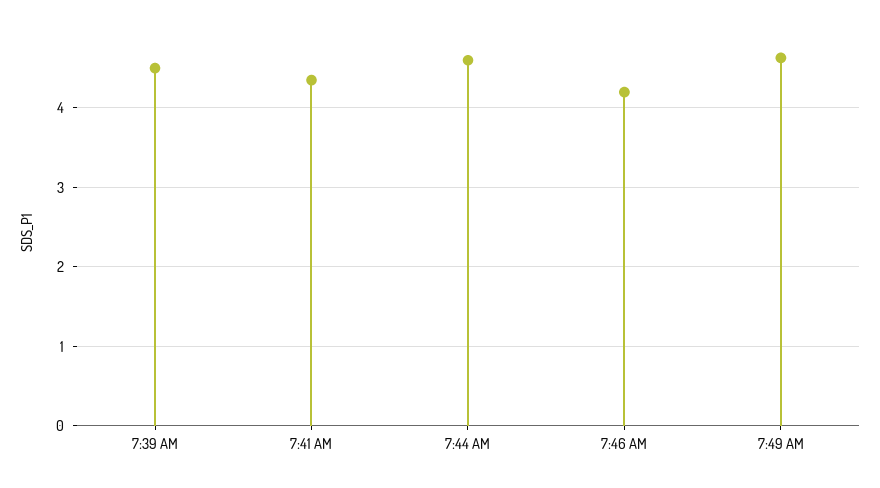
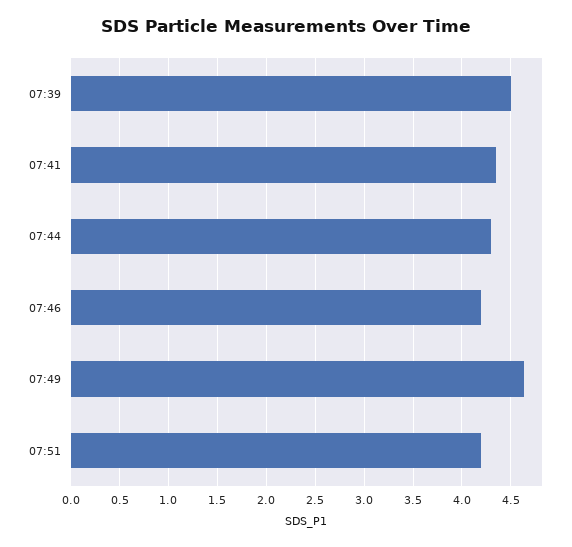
7:44 AM: 4.6 -> 4.3
07:51: none -> 4.2

